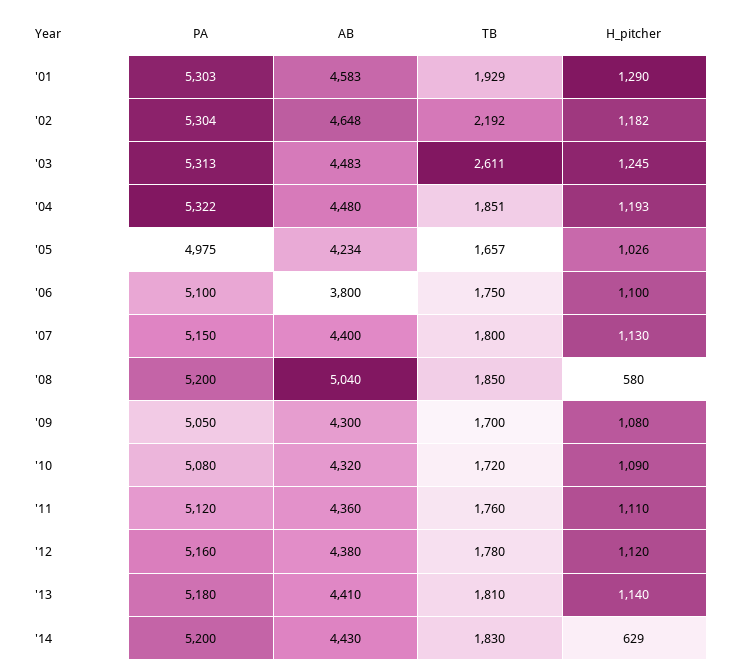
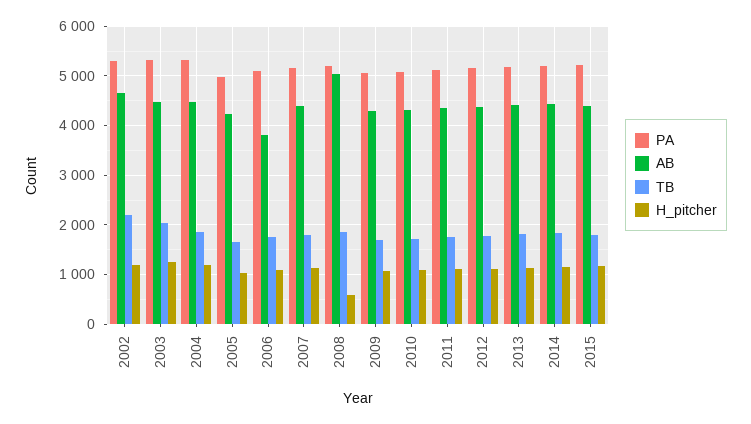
PA, '01: 5303 -> none
AB, '01: 4583 -> none
TB, '01: 1929 -> none
H_pitcher, '01: 1290 -> none
TB, '03: 2611 -> 2000
H_pitcher, '14: 629 -> 1200
PA, 2015: none -> 5200
AB, 2015: none -> 4400
TB, 2015: none -> 1800
H_pitcher, 2015: none -> 1200

